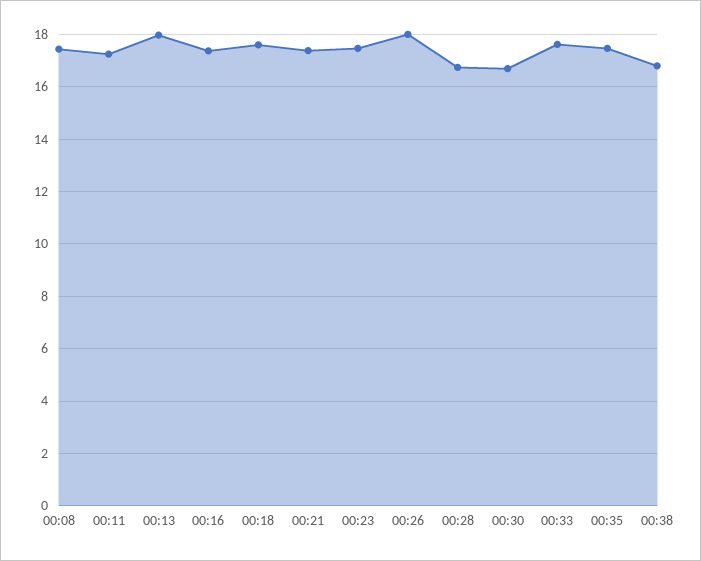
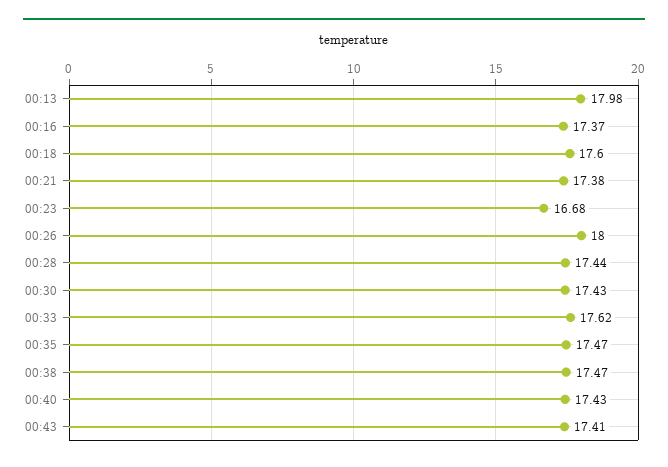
00:08: 17.5 -> none
00:11: 17.25 -> none
00:23: 17.5 -> 16.68
00:28: 16.75 -> 17.44
00:30: 16.75 -> 17.43
00:38: 16.75 -> 17.47
00:40: none -> 17.43
00:43: none -> 17.41

